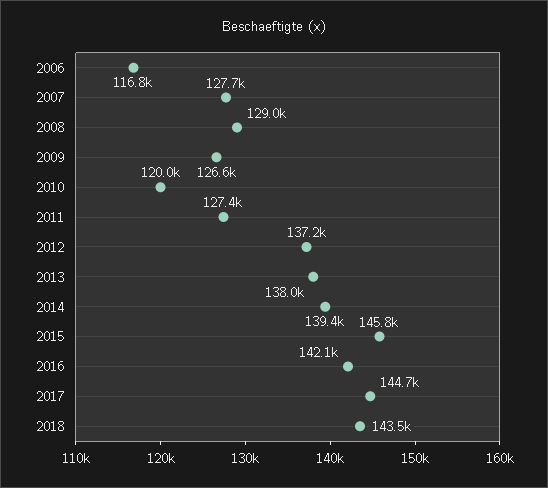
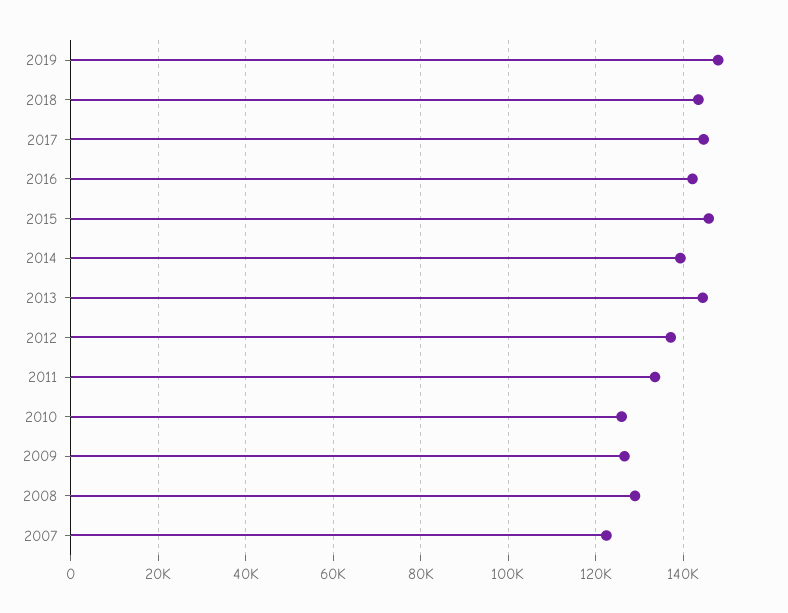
2006: 116800 -> none
2007: 127700 -> 122000
2010: 120000 -> 126000
2011: 127400 -> 134000
2013: 138000 -> 144000
2019: none -> 148000

